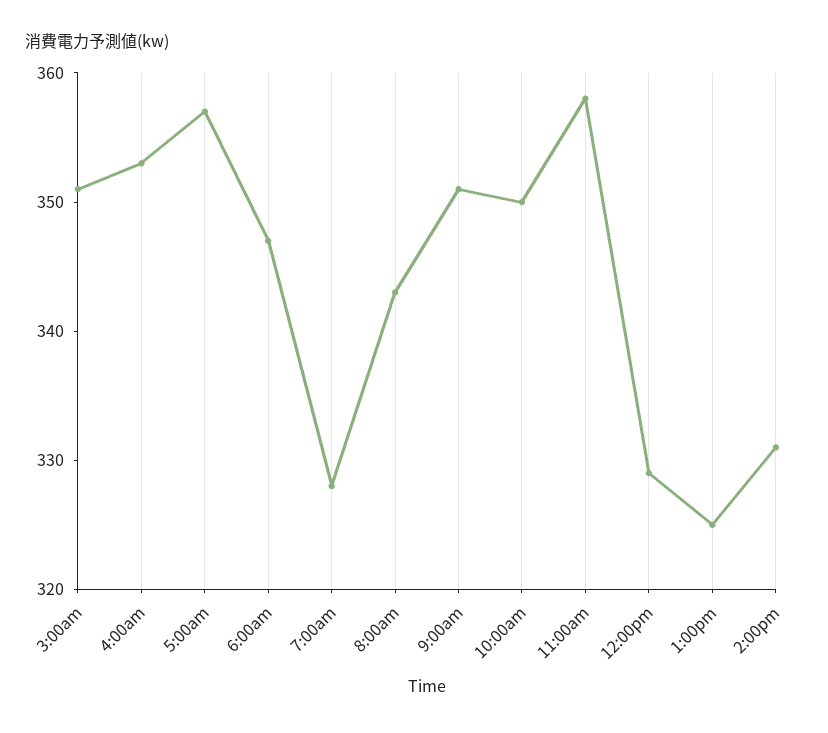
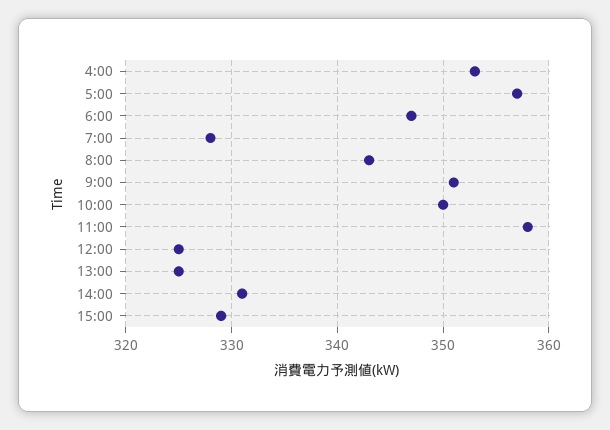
3:00am: 351 -> none
12:00pm: 329 -> 325
15:00: none -> 329

